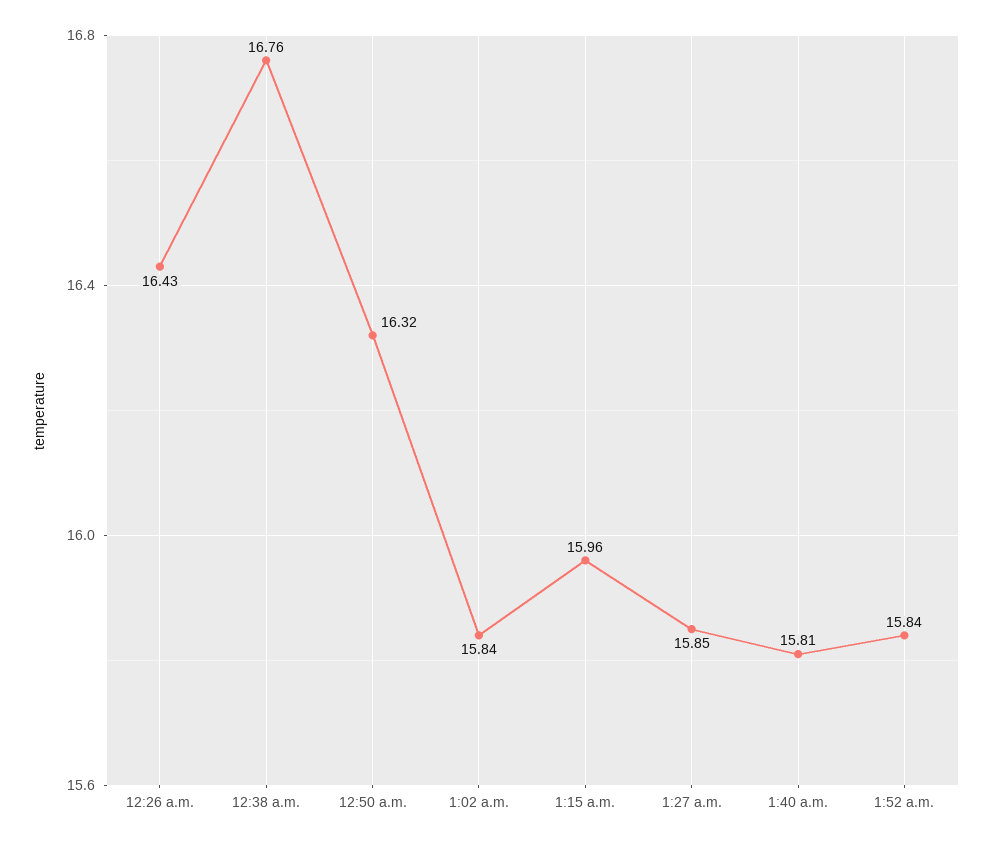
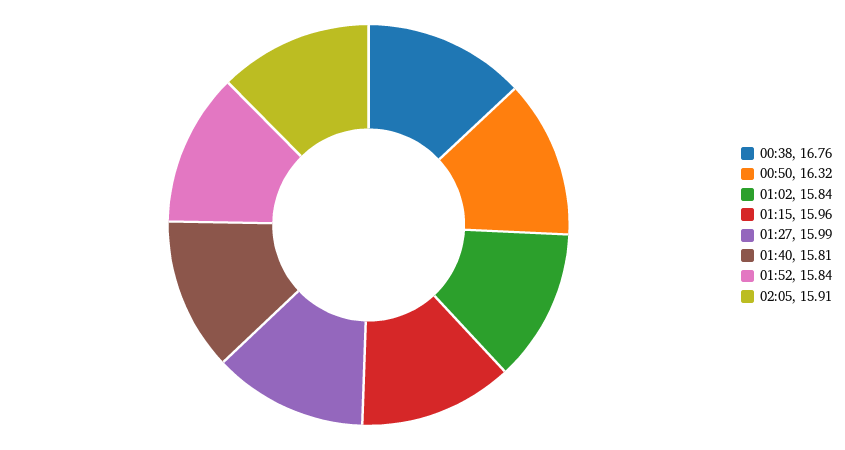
12:26 a.m.: 16.43 -> none
1:27 a.m.: 15.85 -> 15.99
02:05: none -> 15.91

